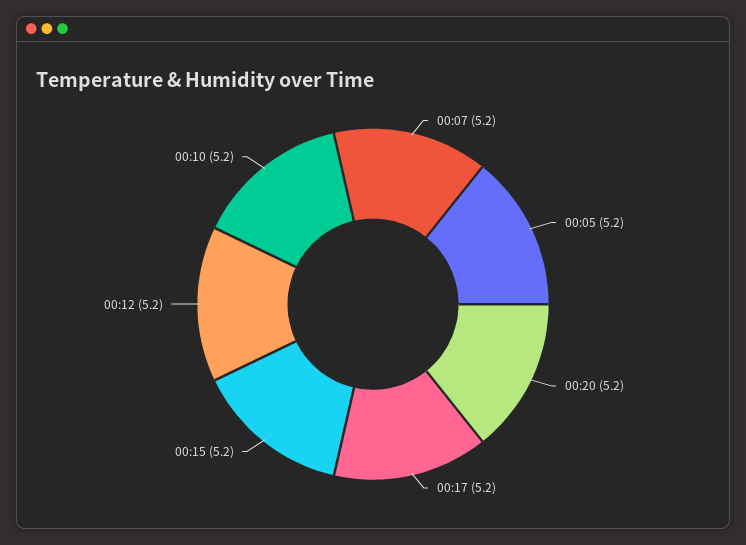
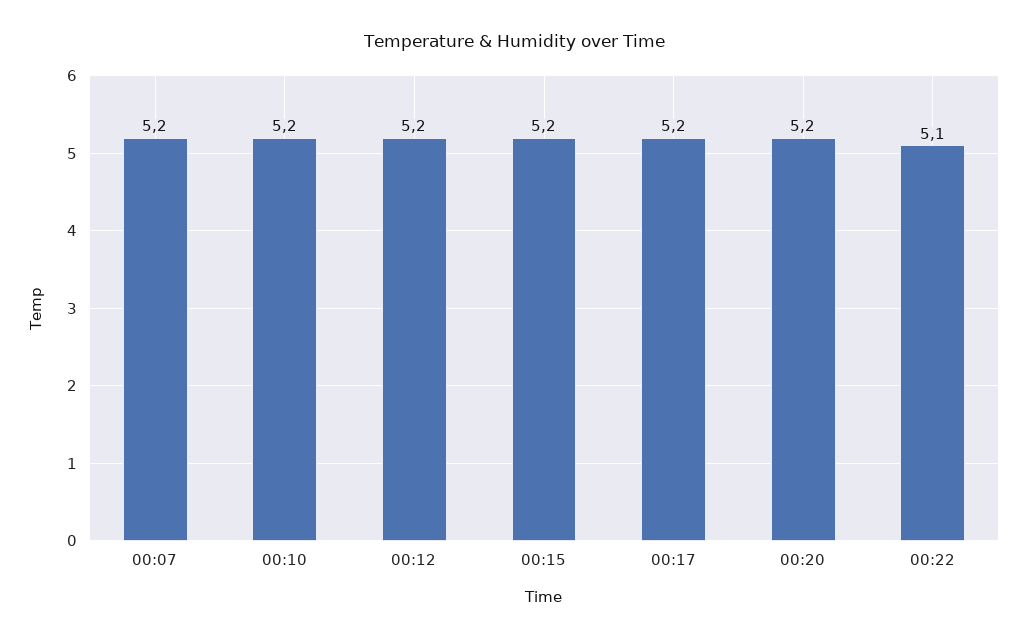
00:05: 5.2 -> none
00:22: none -> 5.1

